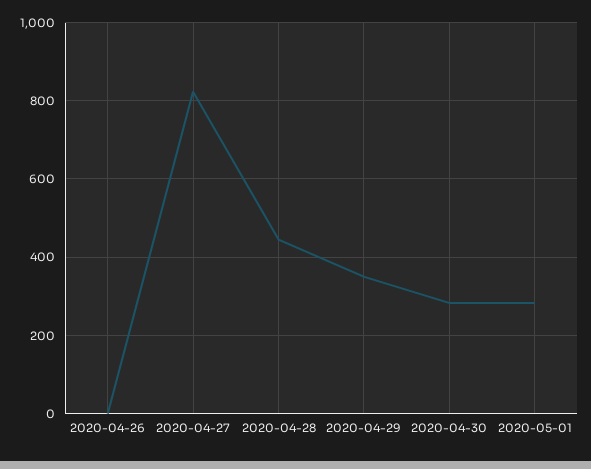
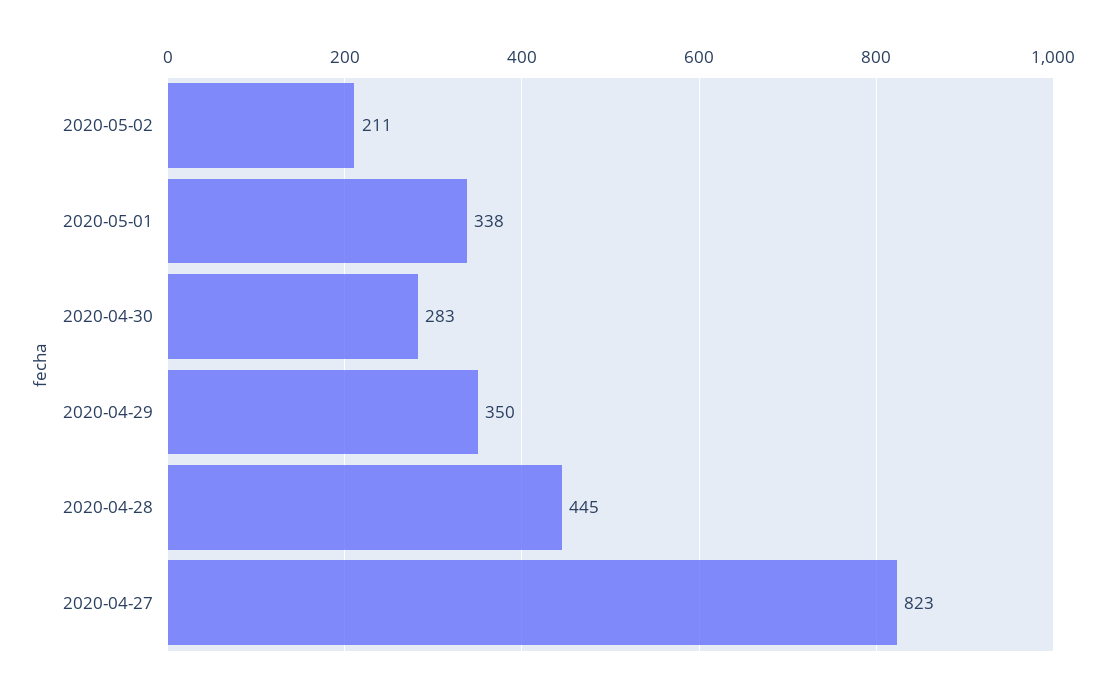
2020-04-26: 0 -> none
2020-05-01: 280 -> 338
2020-05-02: none -> 211

